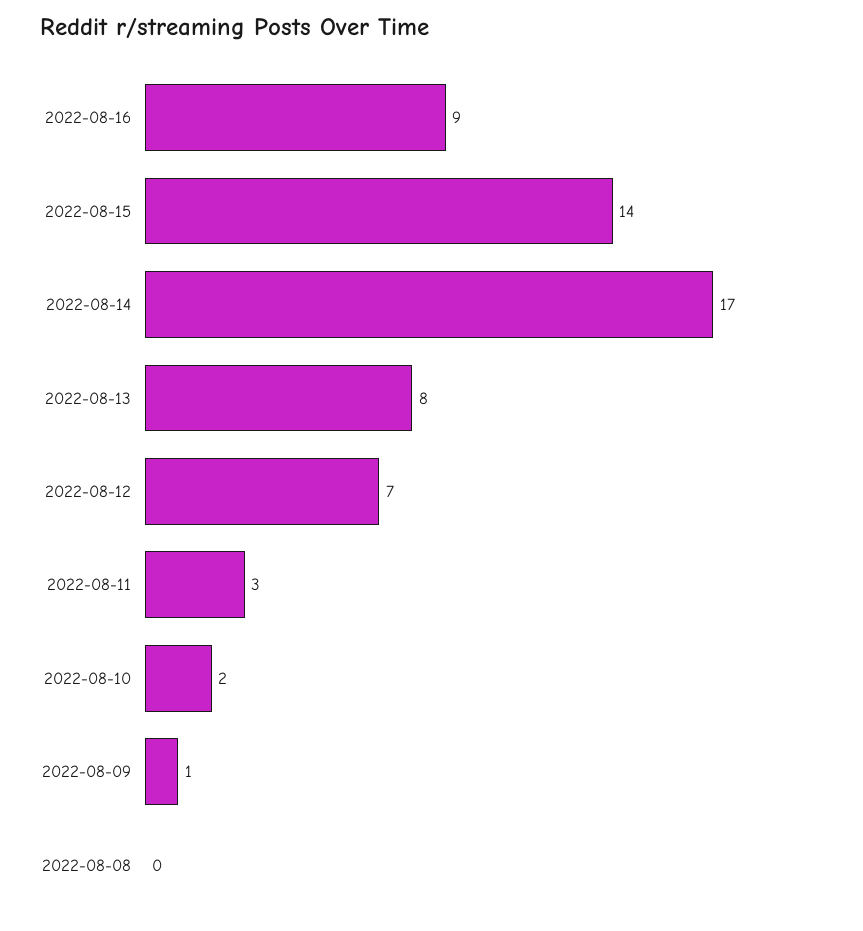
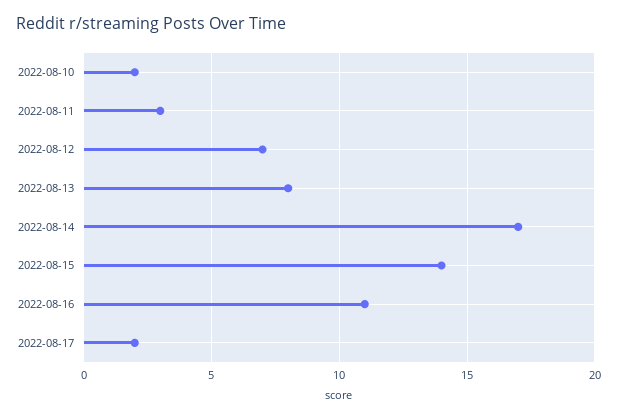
2022-08-16: 9 -> 11
2022-08-09: 1 -> none
2022-08-08: 0 -> none
2022-08-17: none -> 2

